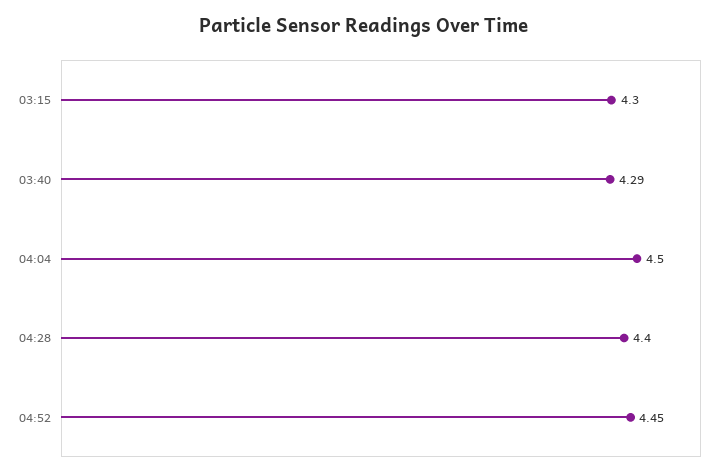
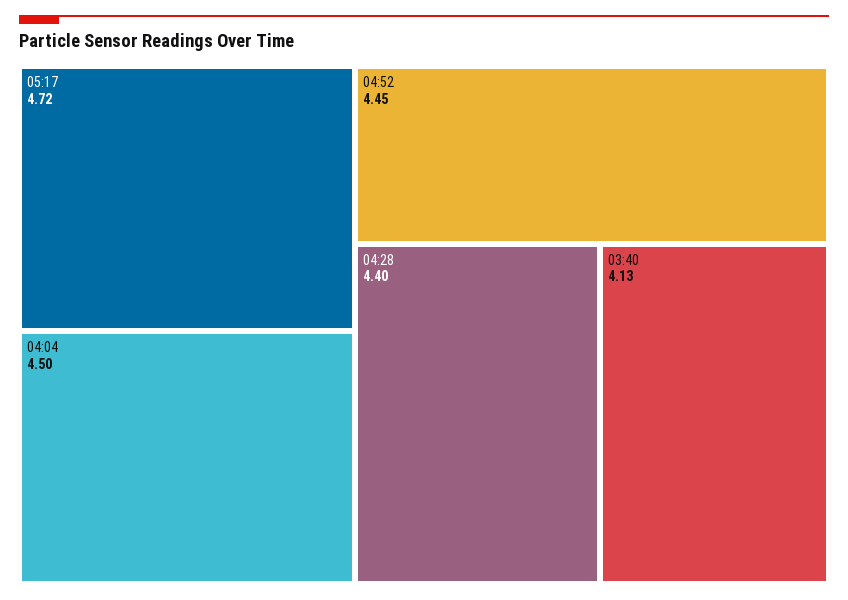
03:15: 4.3 -> none
03:40: 4.29 -> 4.13
05:17: none -> 4.72

